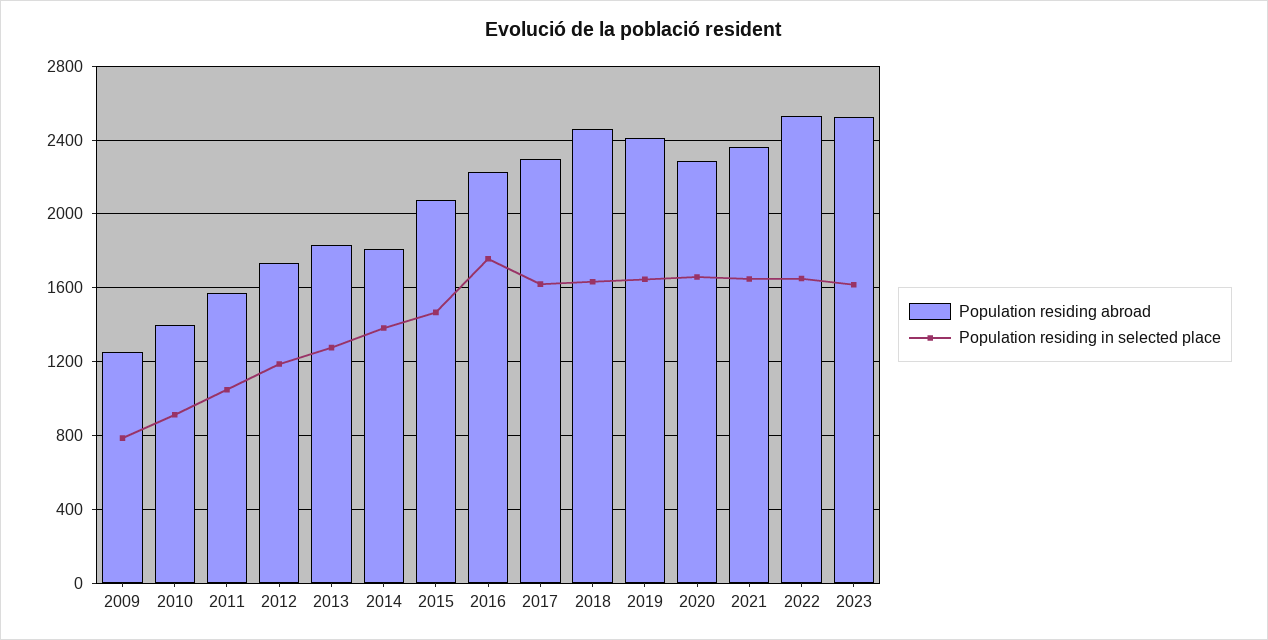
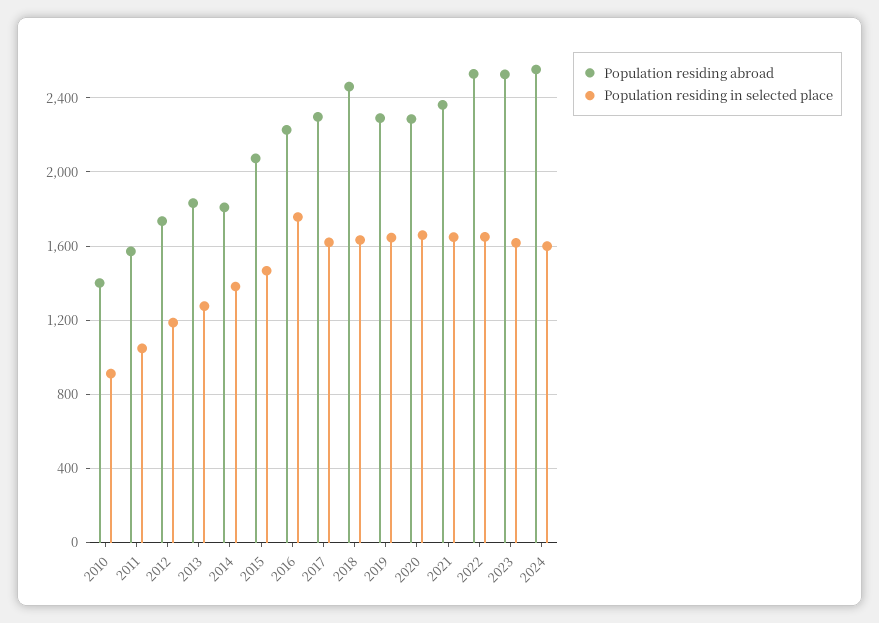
Population residing abroad, 2009: 1250 -> none
Population residing in selected place, 2009: 800 -> none
Population residing abroad, 2019: 2400 -> 2300
Population residing abroad, 2024: none -> 2550
Population residing in selected place, 2024: none -> 1600

